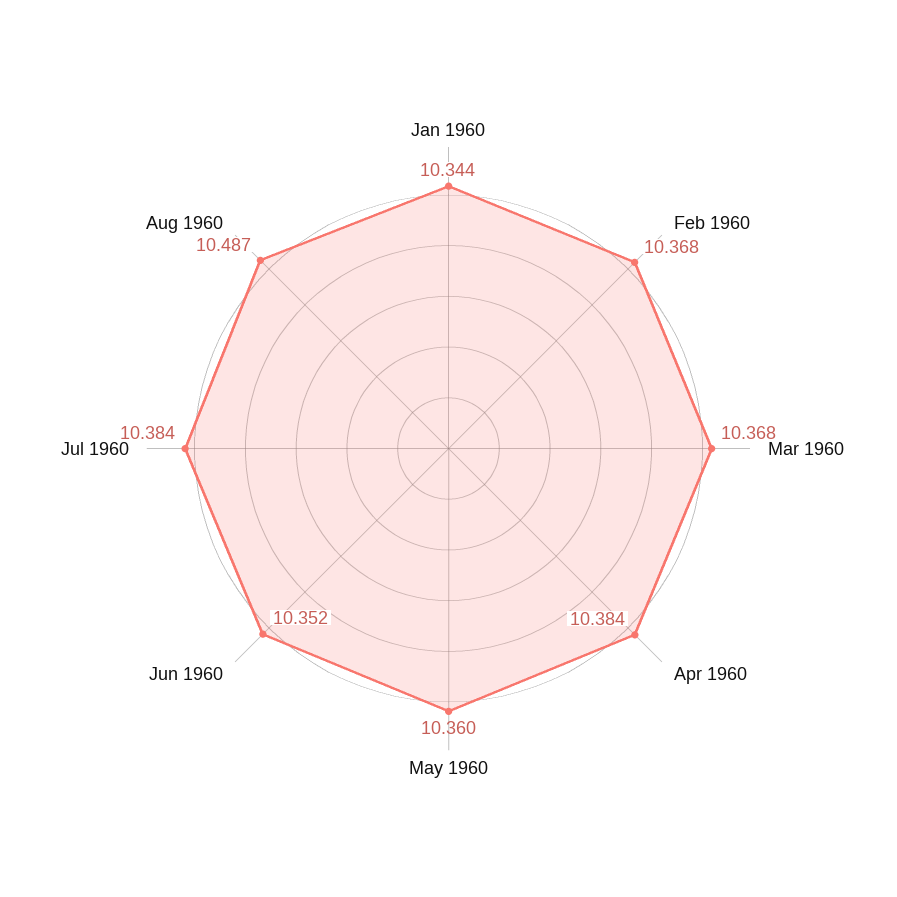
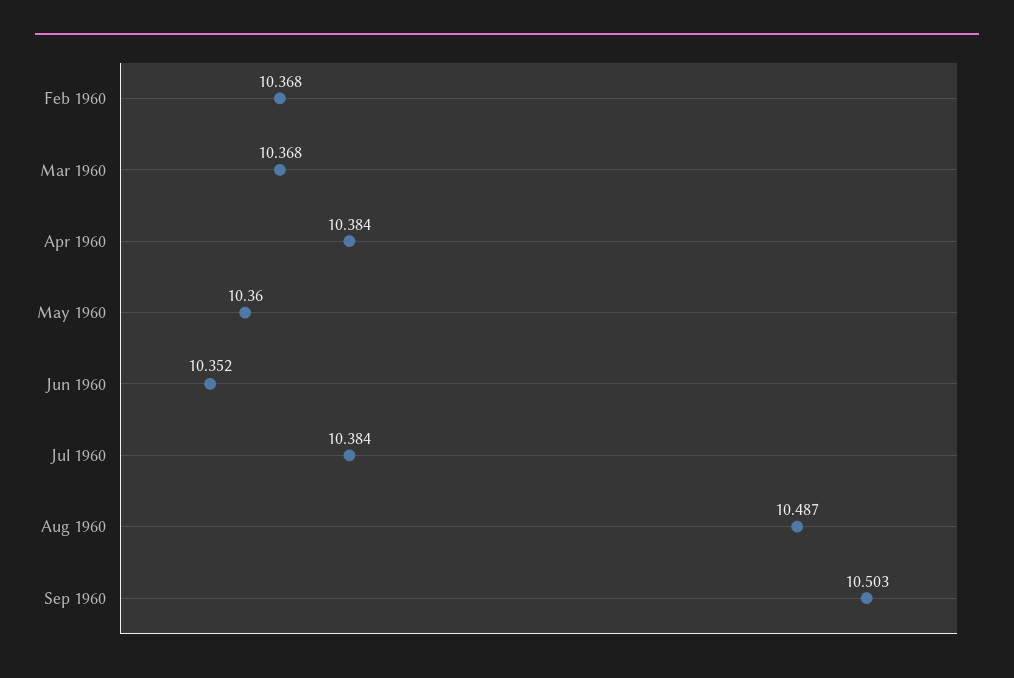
Jan 1960: 10.344 -> none
Sep 1960: none -> 10.503

